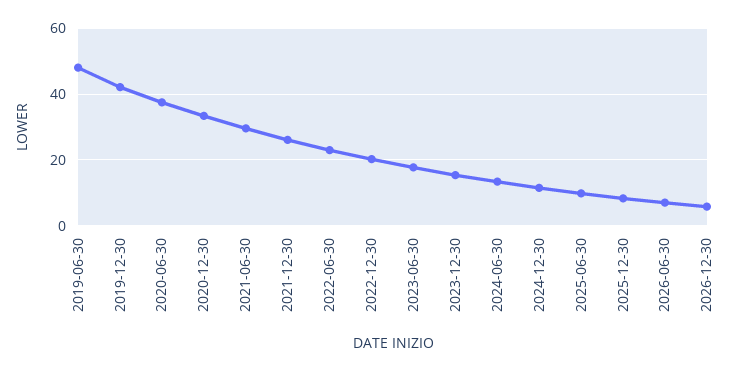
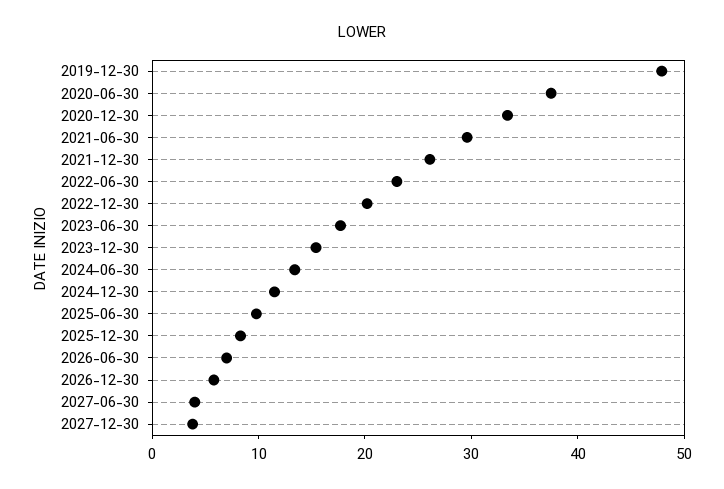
2019-06-30: 48 -> none
2019-12-30: 42 -> 48
2027-06-30: none -> 4
2027-12-30: none -> 4

